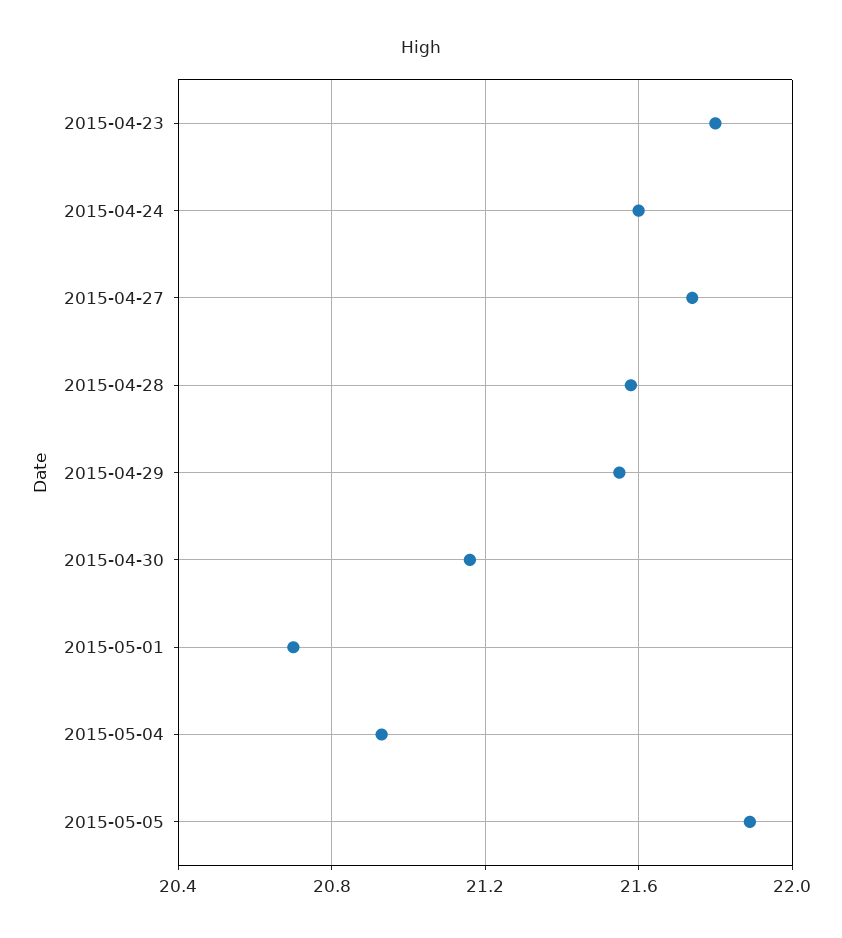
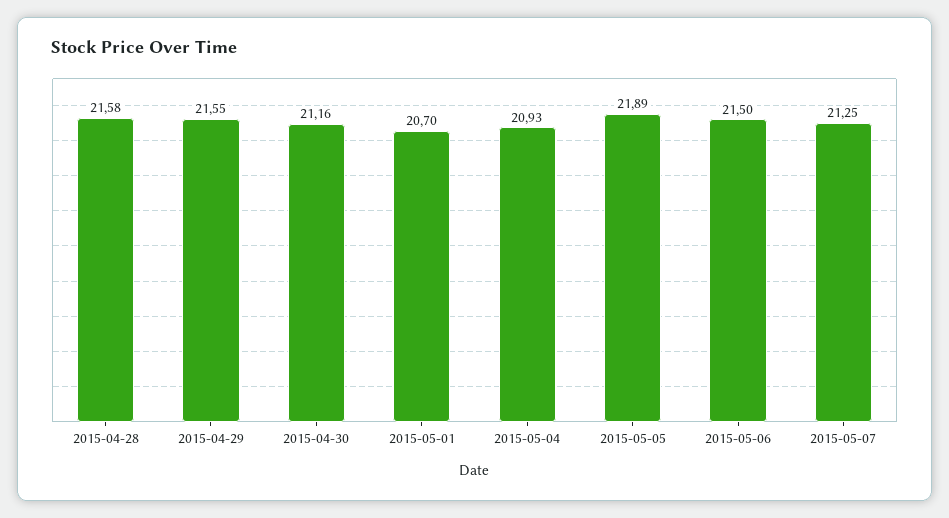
2015-04-23: 21.8 -> none
2015-04-24: 21.6 -> none
2015-04-27: 21.75 -> none
2015-05-06: none -> 21.5
2015-05-07: none -> 21.25

